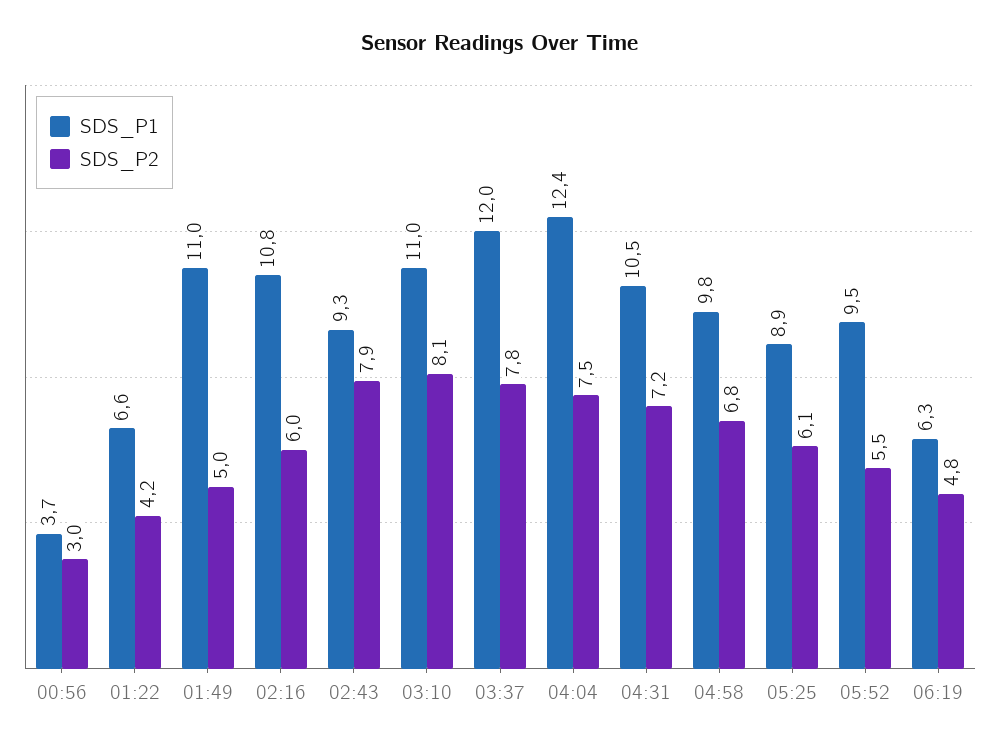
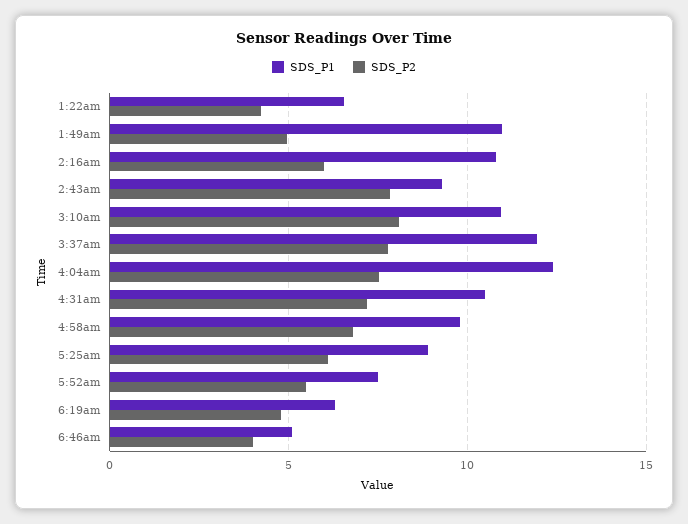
SDS_P1, 00:56: 3.7 -> none
SDS_P2, 00:56: 3 -> none
SDS_P1, 05:52: 9.5 -> 7.5
SDS_P1, 6:46am: none -> 5
SDS_P2, 6:46am: none -> 4

